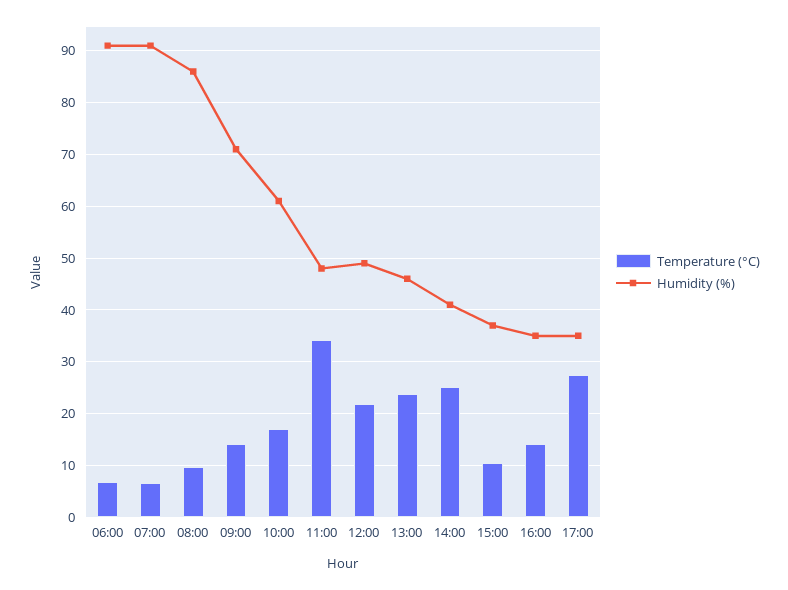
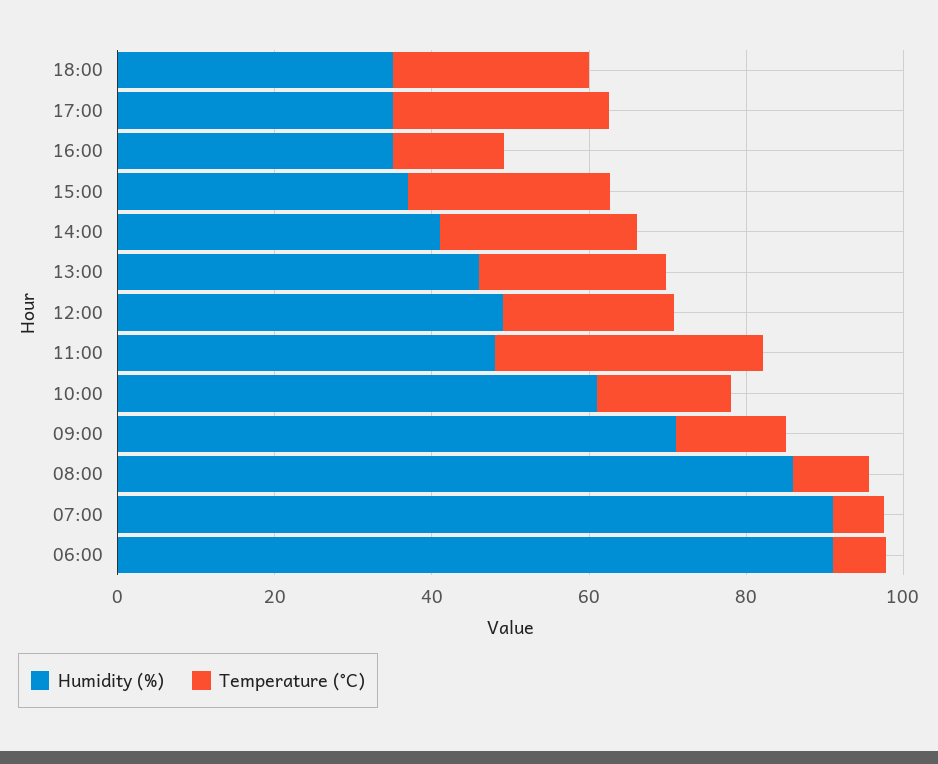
Temperature (°C), 15:00: 10 -> 25
Humidity (%), 18:00: none -> 35
Temperature (°C), 18:00: none -> 25

